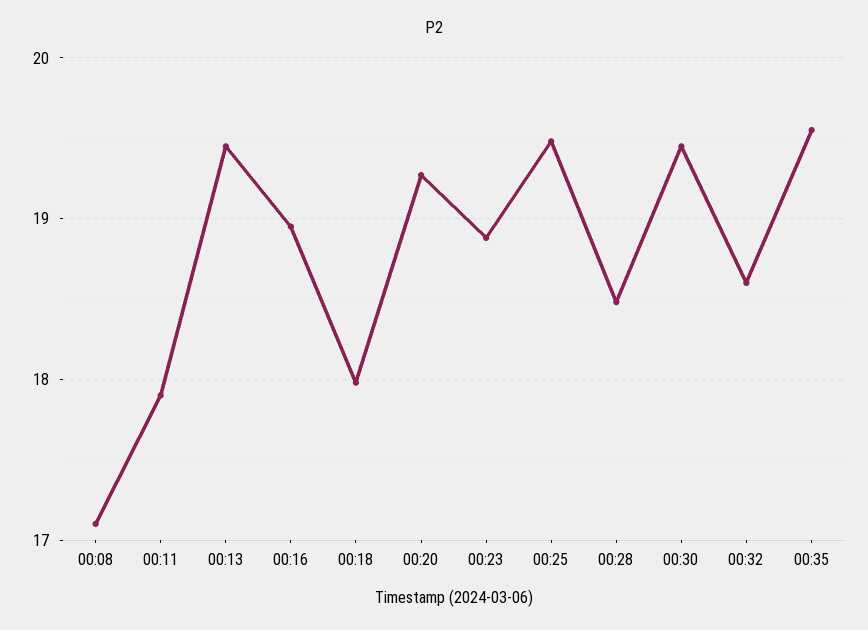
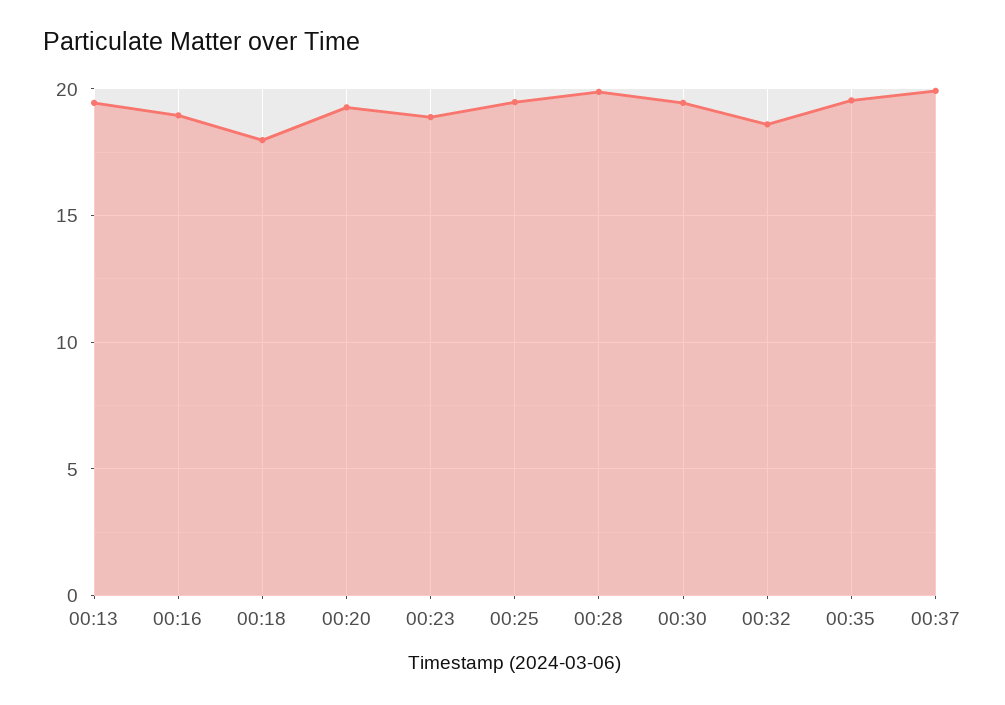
00:08: 17.1 -> none
00:11: 17.9 -> none
00:28: 18.5 -> 20
00:37: none -> 20

